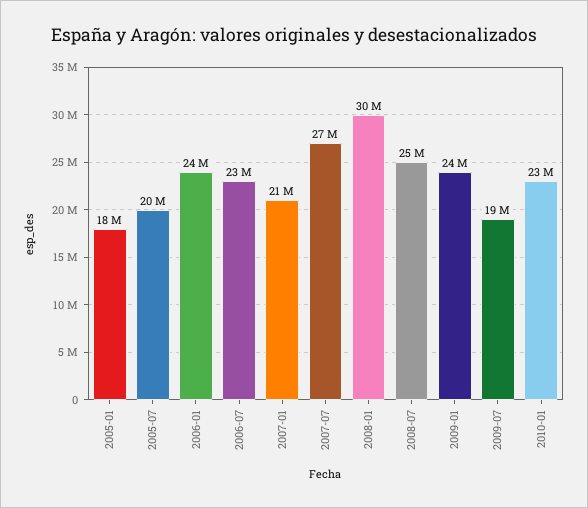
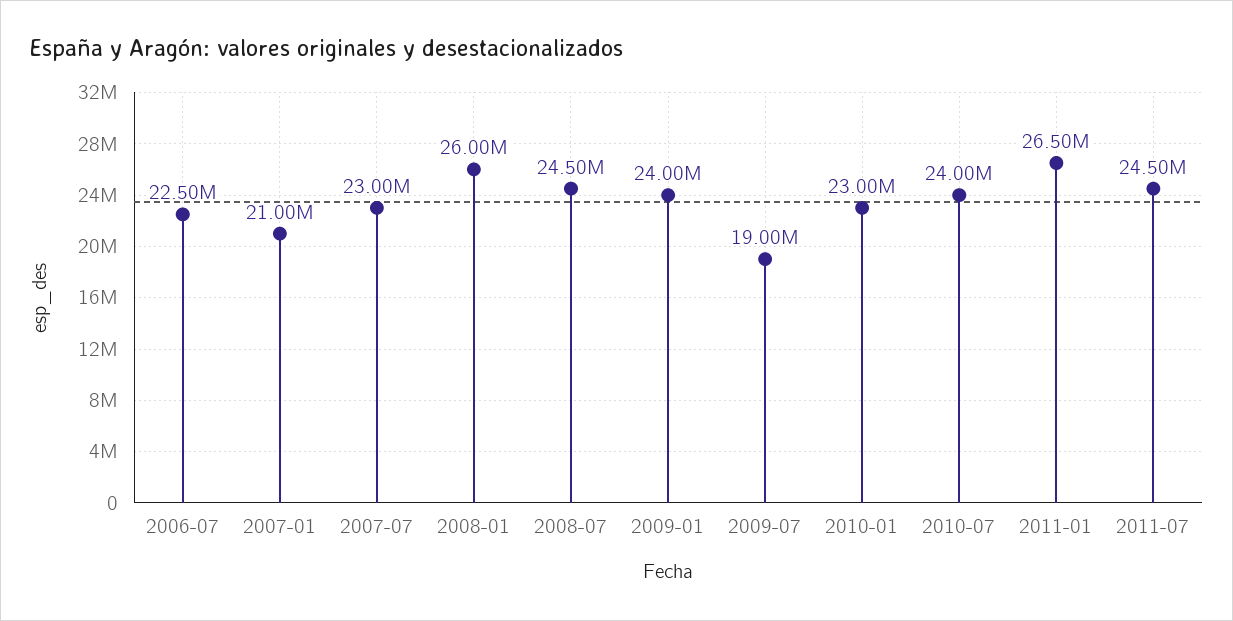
2005-01: 18000000 -> none
2005-07: 20000000 -> none
2006-01: 24000000 -> none
2007-07: 27000000 -> 23000000
2008-01: 30000000 -> 26000000
2010-07: none -> 24000000
2011-01: none -> 26500000
2011-07: none -> 24500000

